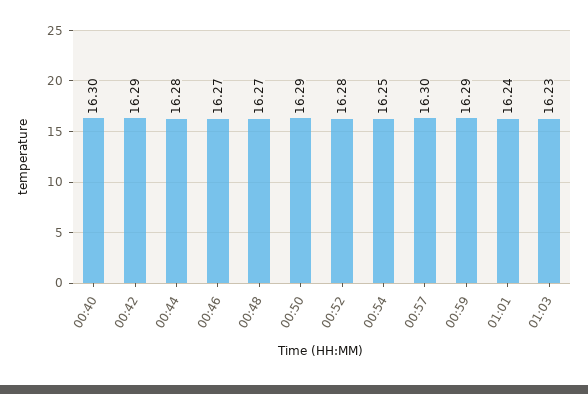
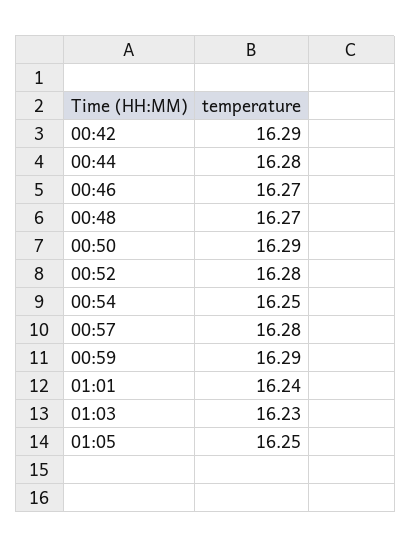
00:40: 16.3 -> none
00:57: 16.3 -> 16.28
01:05: none -> 16.25

